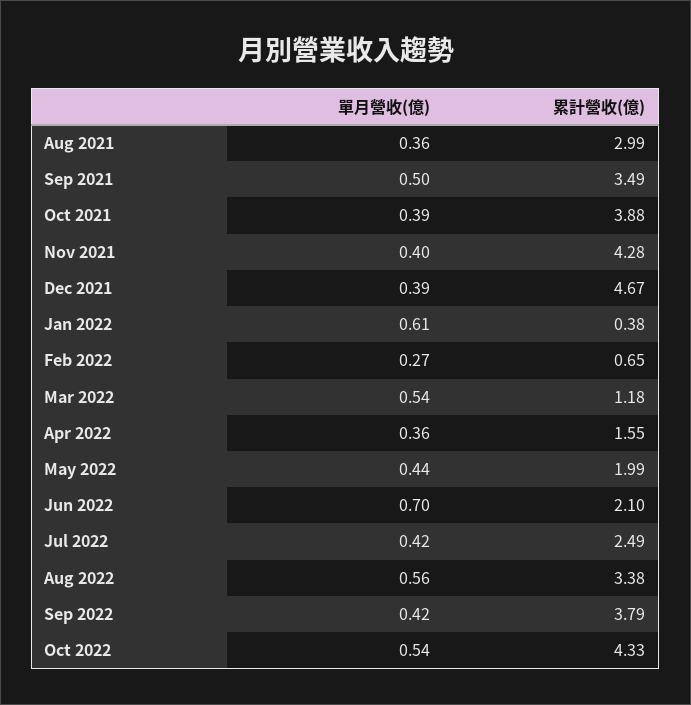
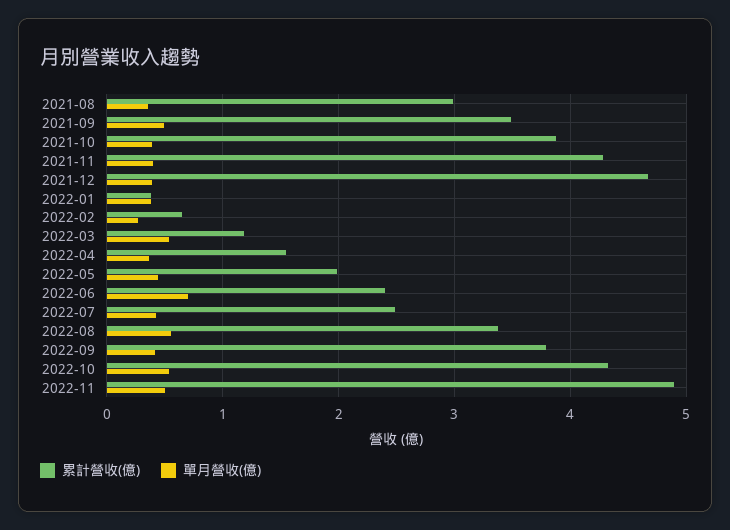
單月營收(億), Jan 2022: 0.61 -> 0.4
累計營收(億), Jun 2022: 2.1 -> 2.4
累計營收(億), 2022-11: none -> 4.9
單月營收(億), 2022-11: none -> 0.5

